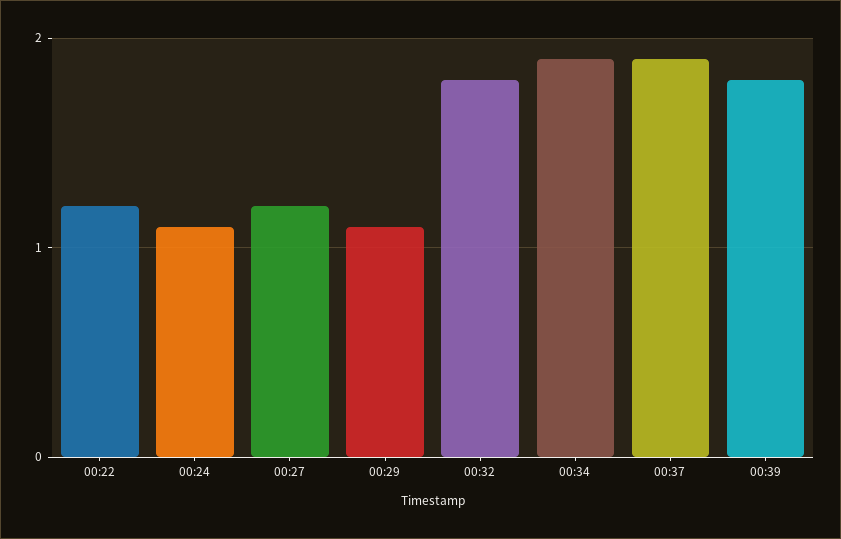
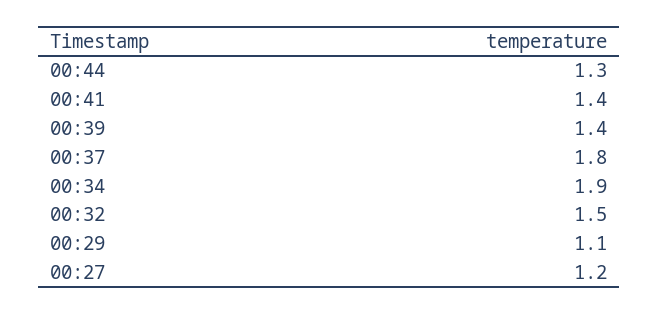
00:22: 1.2 -> none
00:24: 1.1 -> none
00:32: 1.8 -> 1.5
00:37: 1.9 -> 1.8
00:39: 1.8 -> 1.4
00:44: none -> 1.3
00:41: none -> 1.4

